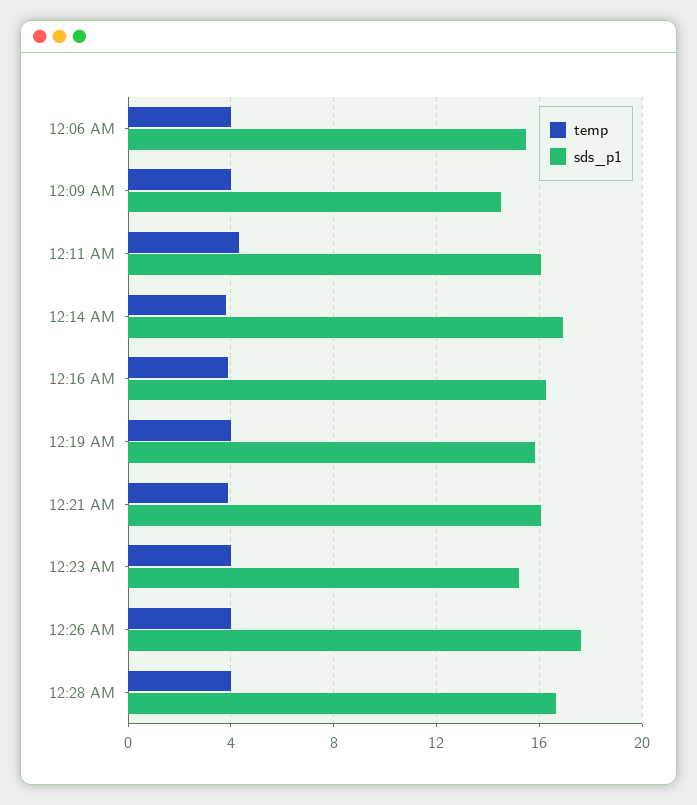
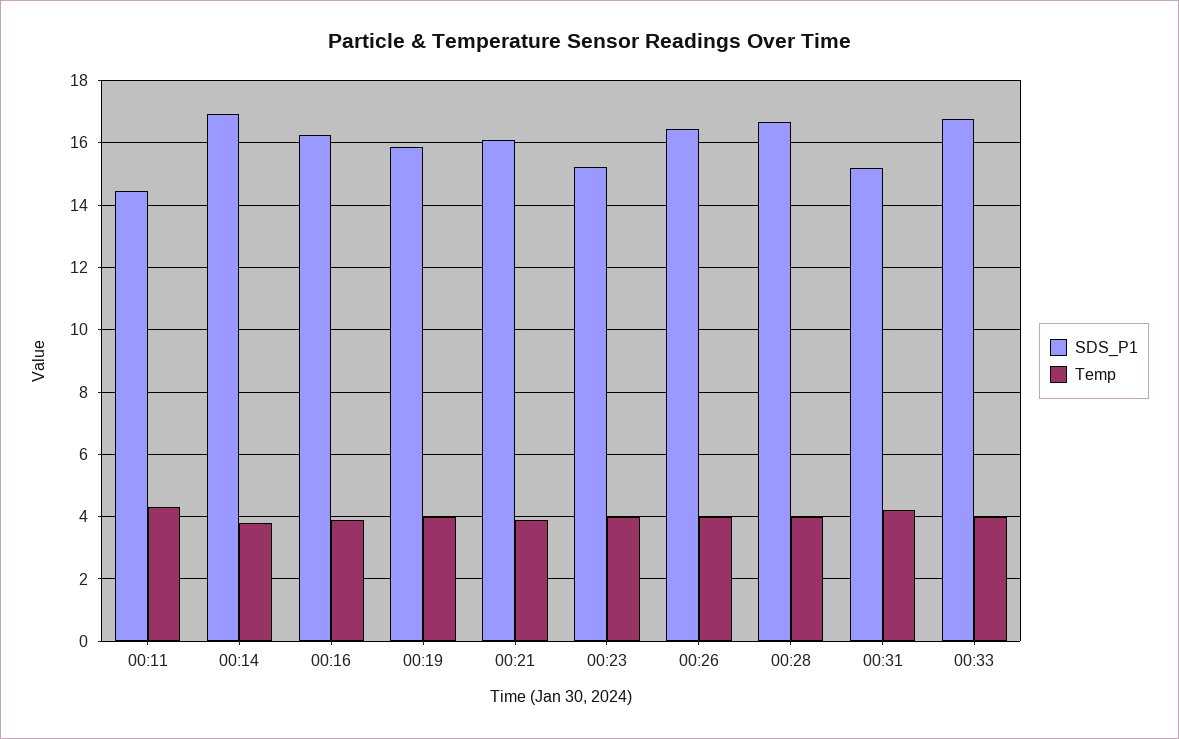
temp, 12:06 AM: 4 -> none
sds_p1, 12:06 AM: 15.5 -> none
temp, 12:09 AM: 4 -> none
sds_p1, 12:09 AM: 14.5 -> none
sds_p1, 12:11 AM: 16 -> 14.4
sds_p1, 12:26 AM: 17.5 -> 16.4
sds_p1, 00:31: none -> 15.2
temp, 00:31: none -> 4.2
sds_p1, 00:33: none -> 16.8
temp, 00:33: none -> 4

